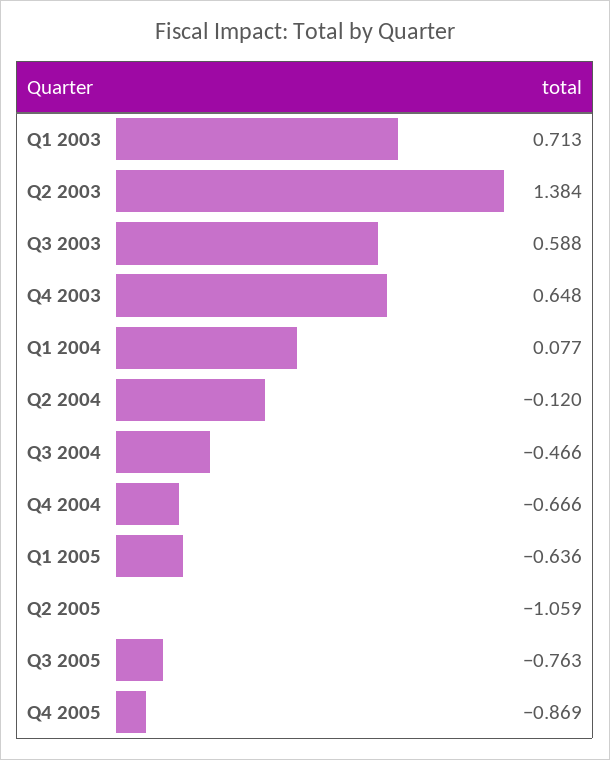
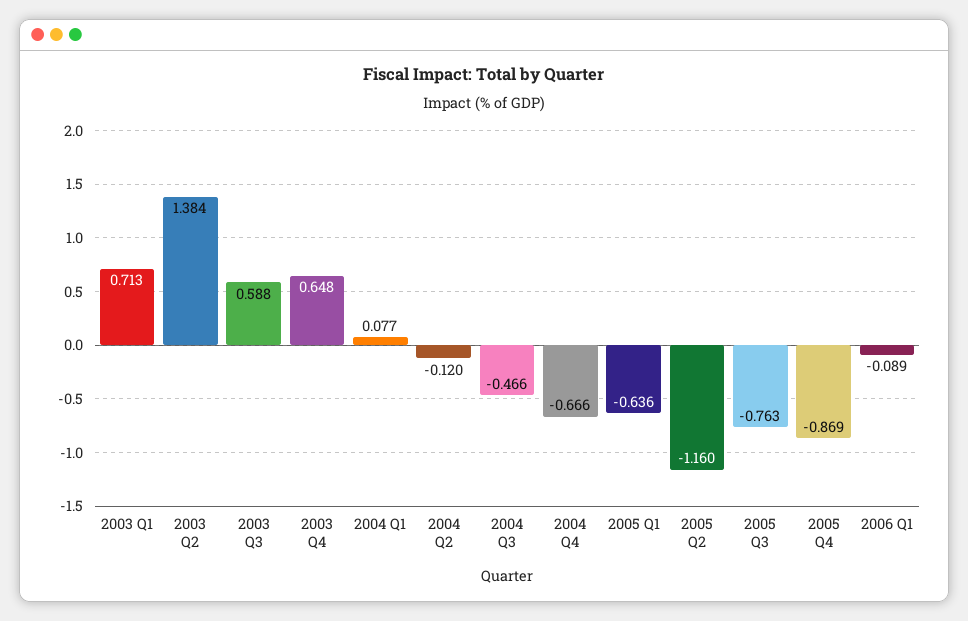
Q2 2005: -1.059 -> -1.16
2006 Q1: none -> -0.089

